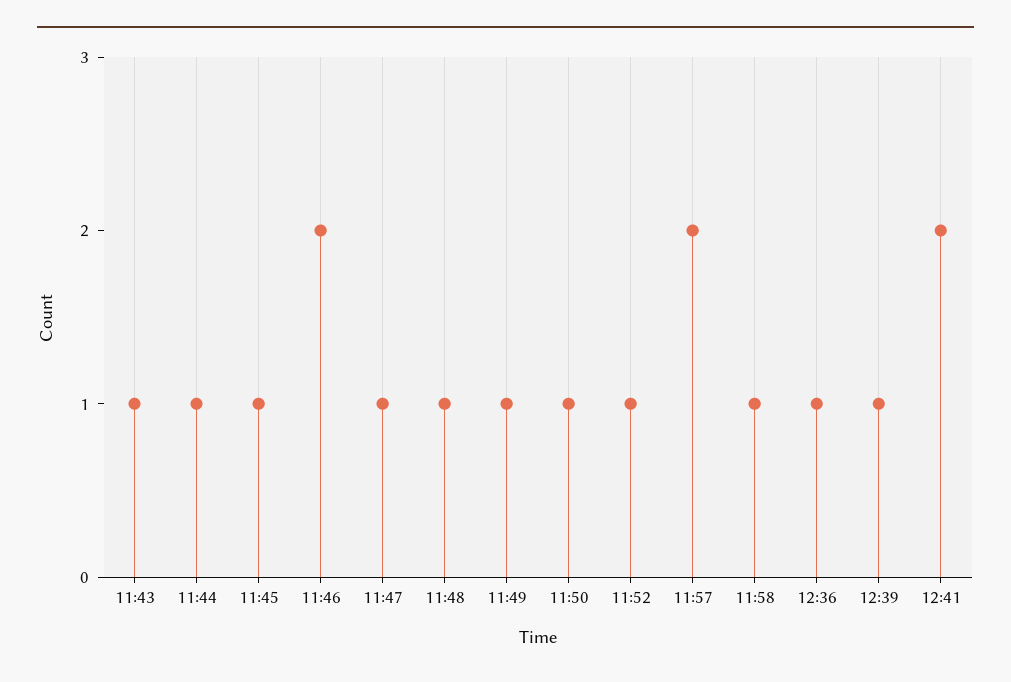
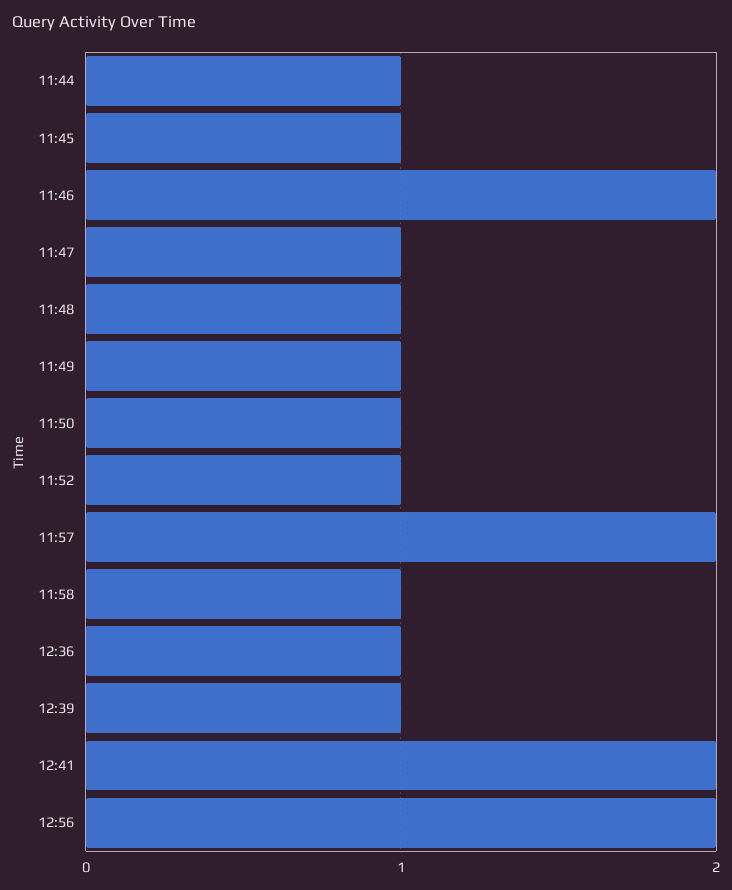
11:43: 1 -> none
12:56: none -> 2

